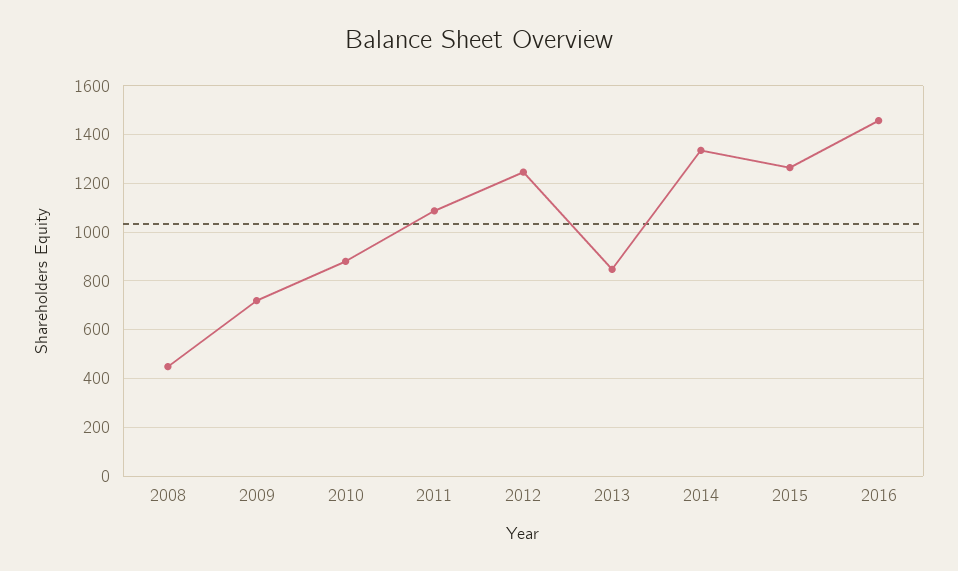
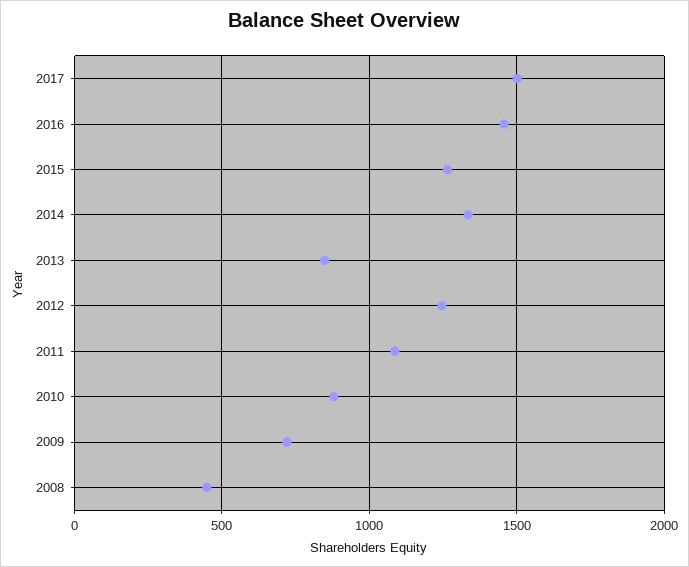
2017: none -> 1500

